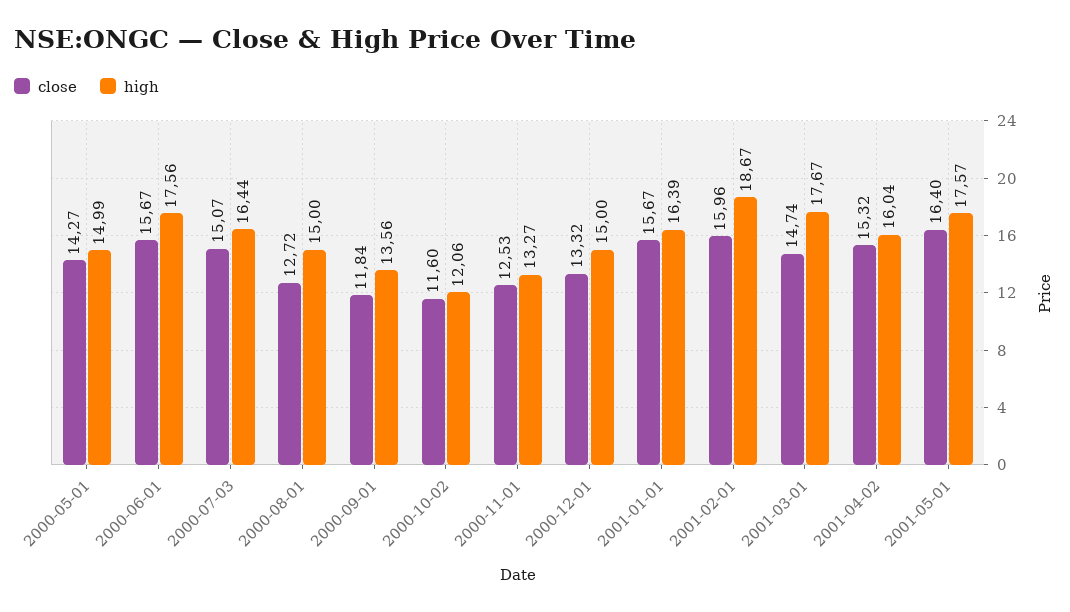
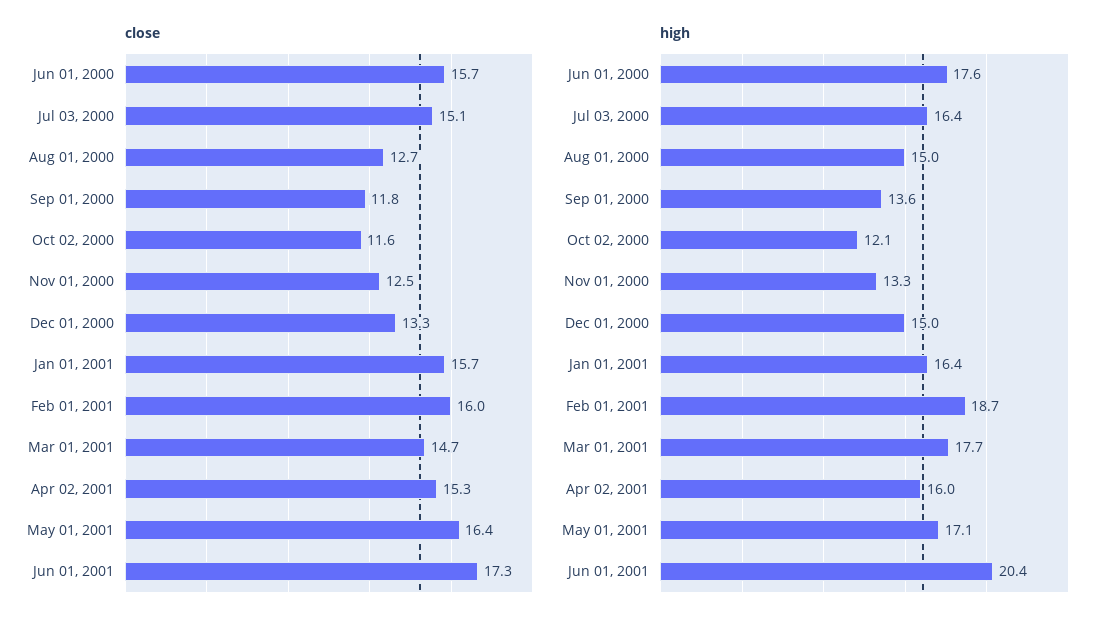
close, 2000-05-01: 14.27 -> none
high, 2000-05-01: 14.99 -> none
high, 2001-05-01: 17.57 -> 17.1
close, Jun 01, 2001: none -> 17.3
high, Jun 01, 2001: none -> 20.4

